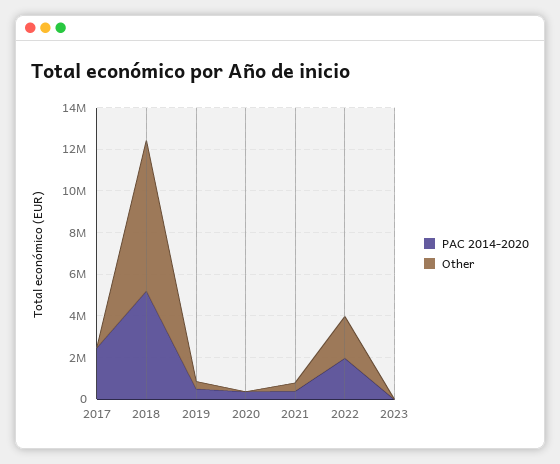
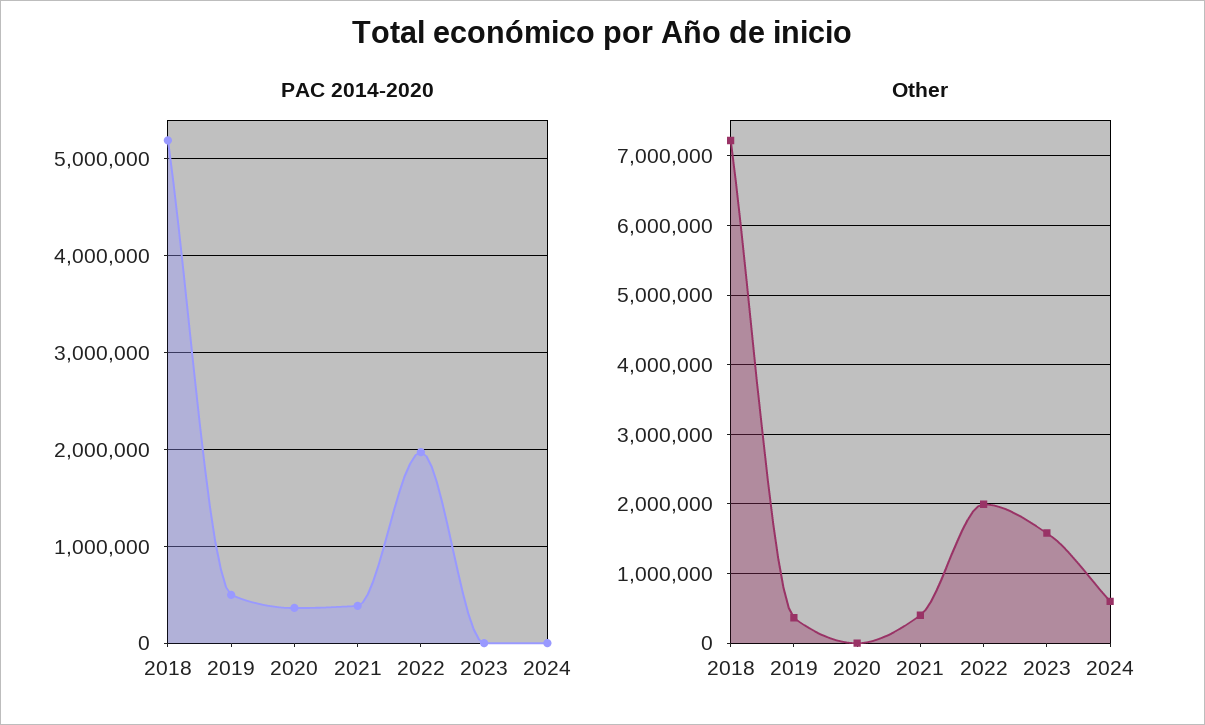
PAC 2014-2020, 2017: 2500000 -> none
Other, 2017: 0 -> none
Other, 2023: 0 -> 1600000
PAC 2014-2020, 2024: none -> 0
Other, 2024: none -> 600000

